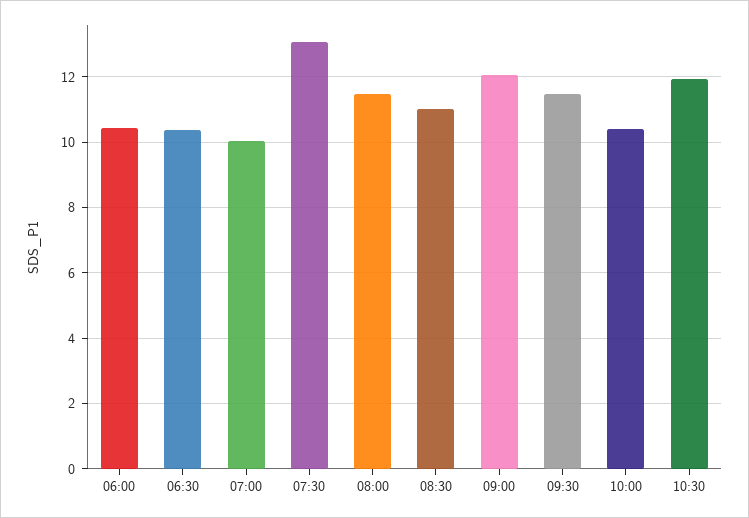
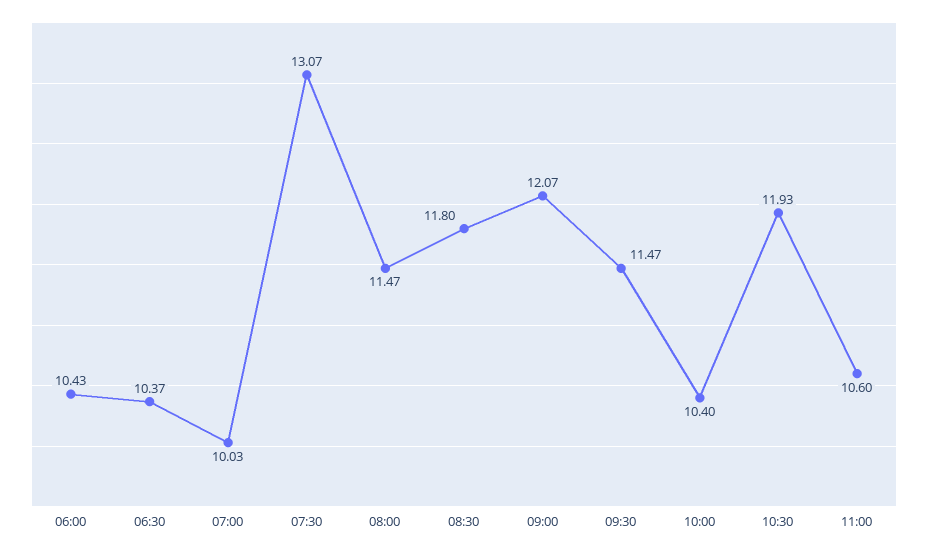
08:30: 11 -> 11.8
11:00: none -> 10.6

